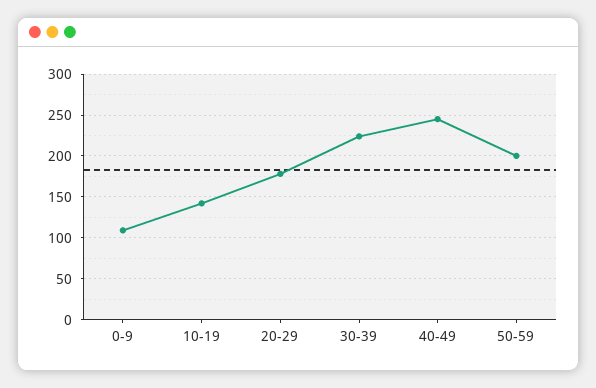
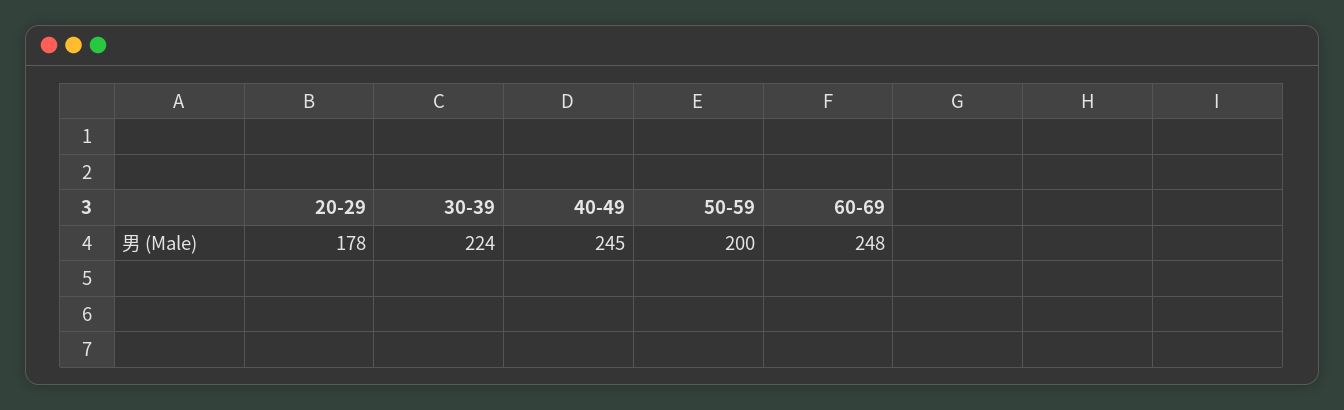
0-9: 110 -> none
10-19: 140 -> none
60-69: none -> 248

